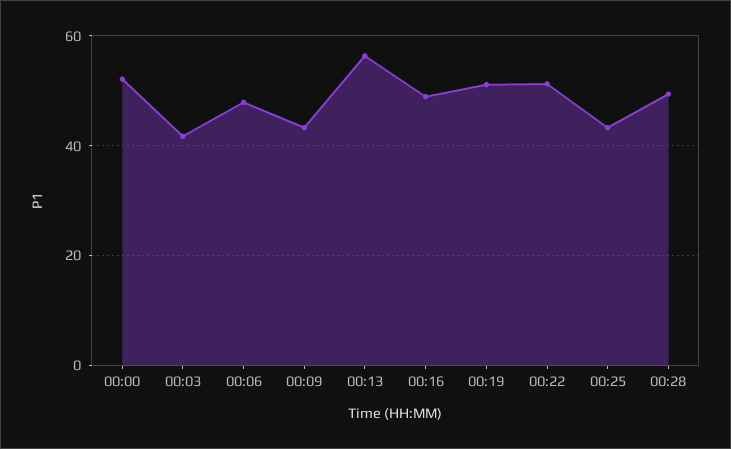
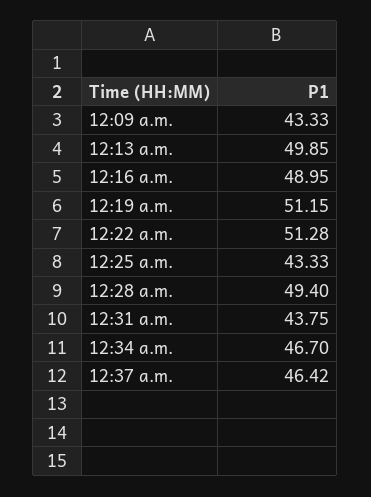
00:00: 52 -> none
00:03: 42 -> none
00:06: 48 -> none
00:13: 56 -> 49.85
12:31 a.m.: none -> 43.75
12:34 a.m.: none -> 46.7
12:37 a.m.: none -> 46.42

